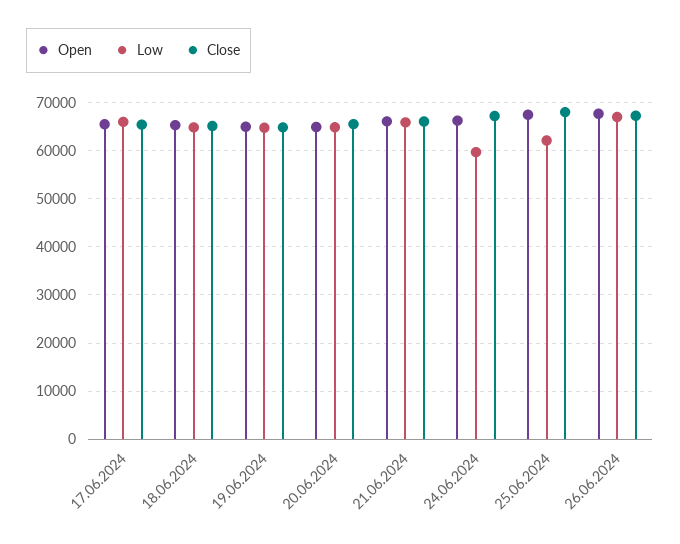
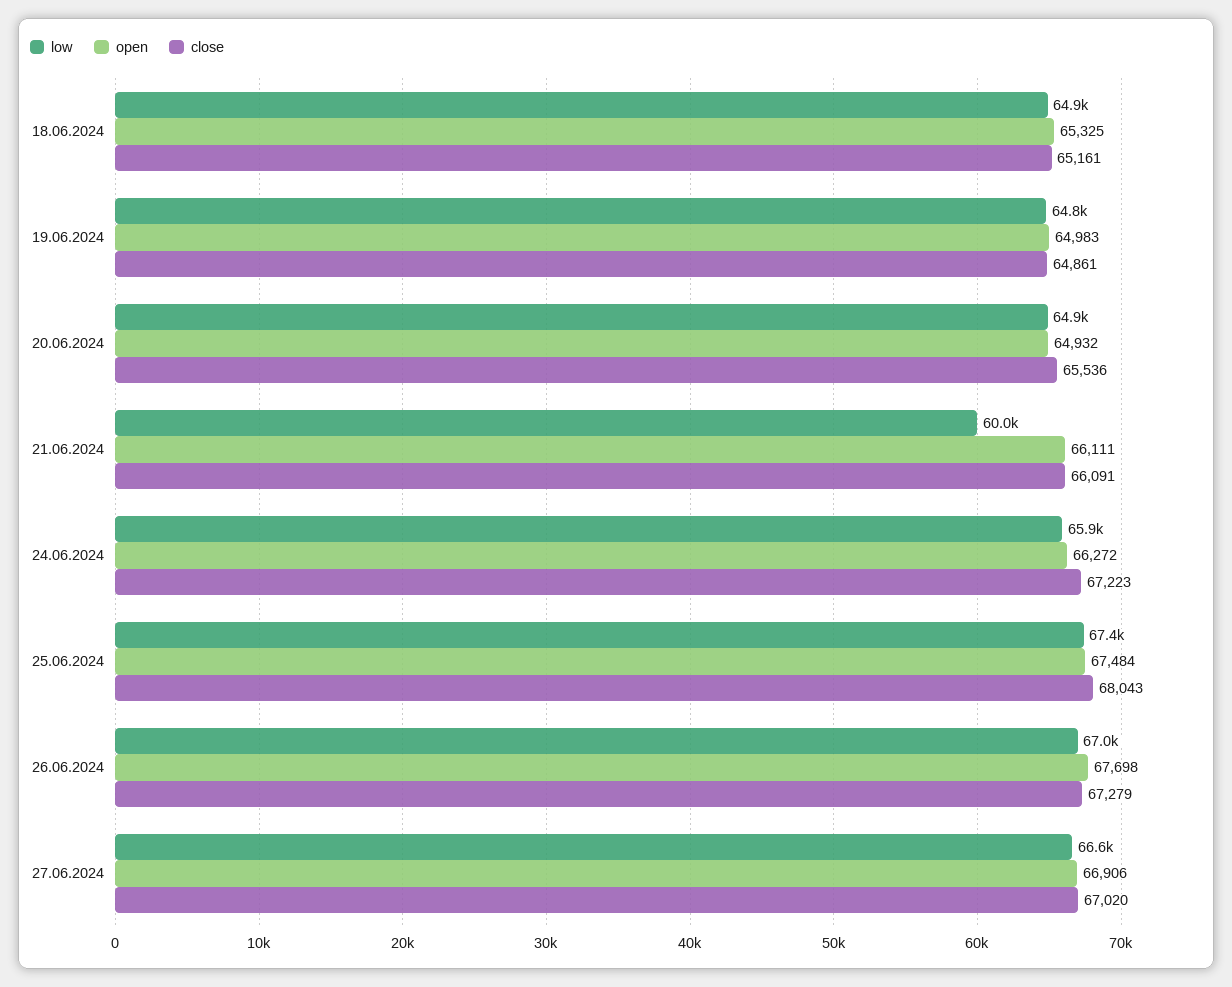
Open, 17.06.2024: 66000 -> none
Low, 17.06.2024: 66000 -> none
Close, 17.06.2024: 66000 -> none
Low, 21.06.2024: 66000 -> 60000
Low, 24.06.2024: 60000 -> 65900
Low, 25.06.2024: 62000 -> 67400
Low, 27.06.2024: none -> 66600
Open, 27.06.2024: none -> 66906
Close, 27.06.2024: none -> 67020

